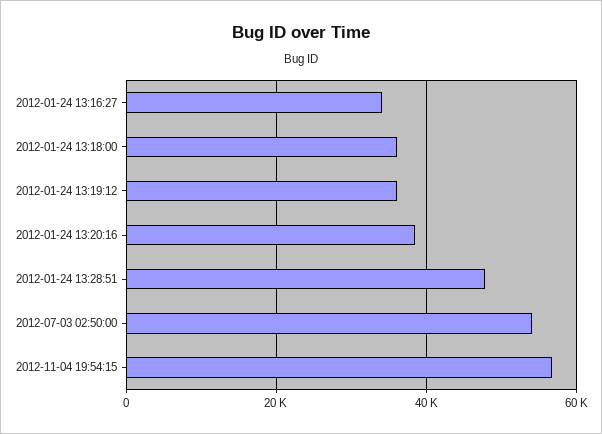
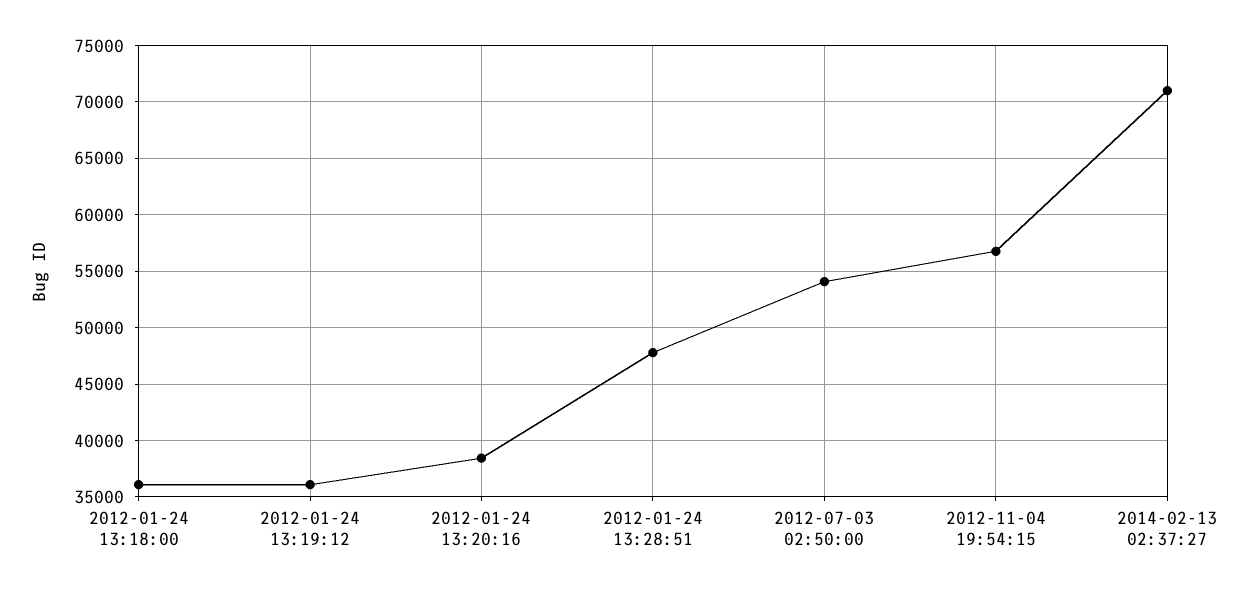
2012-01-24 13:16:27: 34000 -> none
2014-02-13 02:37:27: none -> 71000

